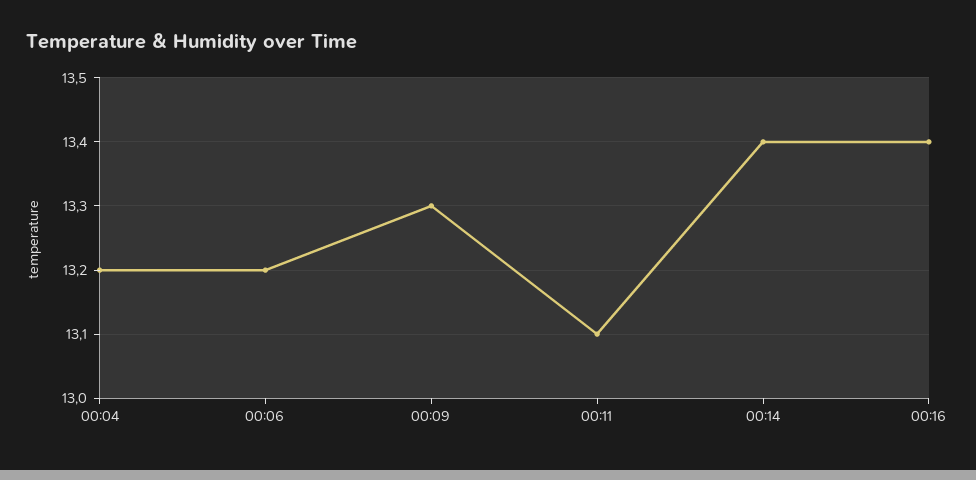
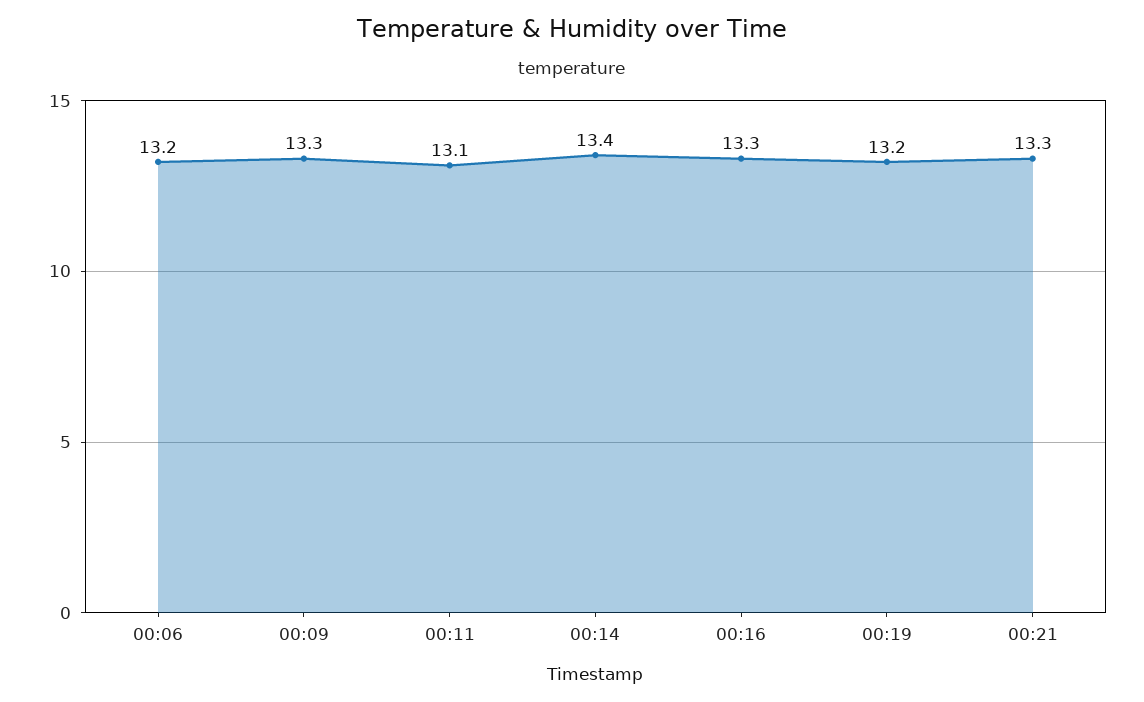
00:04: 13.2 -> none
00:16: 13.4 -> 13.3
00:19: none -> 13.2
00:21: none -> 13.3

